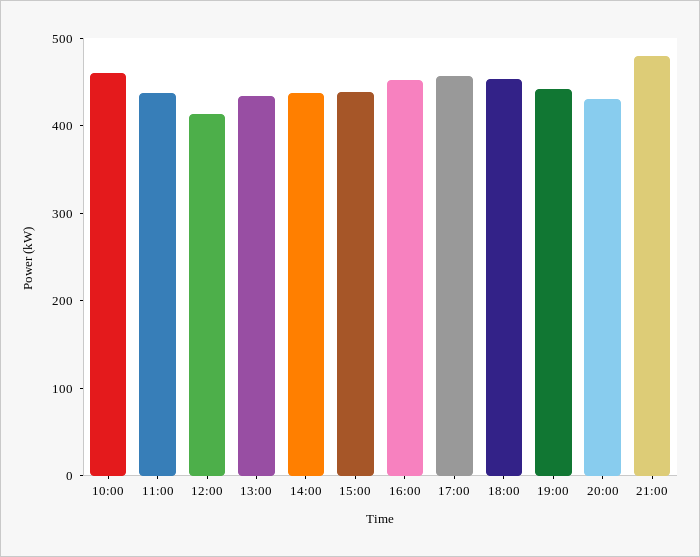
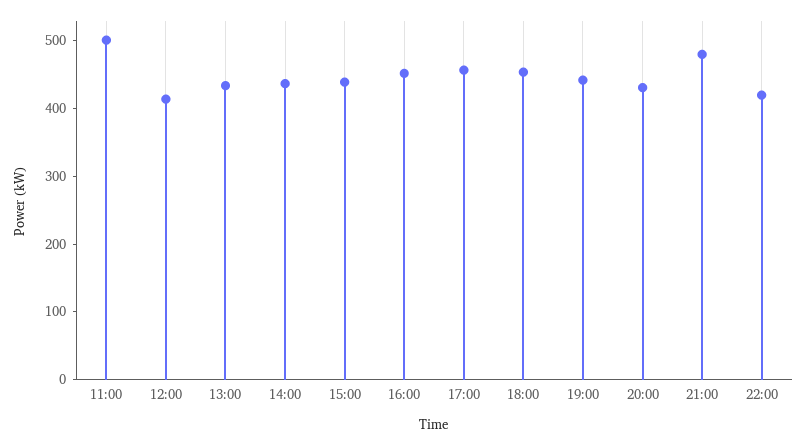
10:00: 460 -> none
11:00: 440 -> 500
22:00: none -> 420

